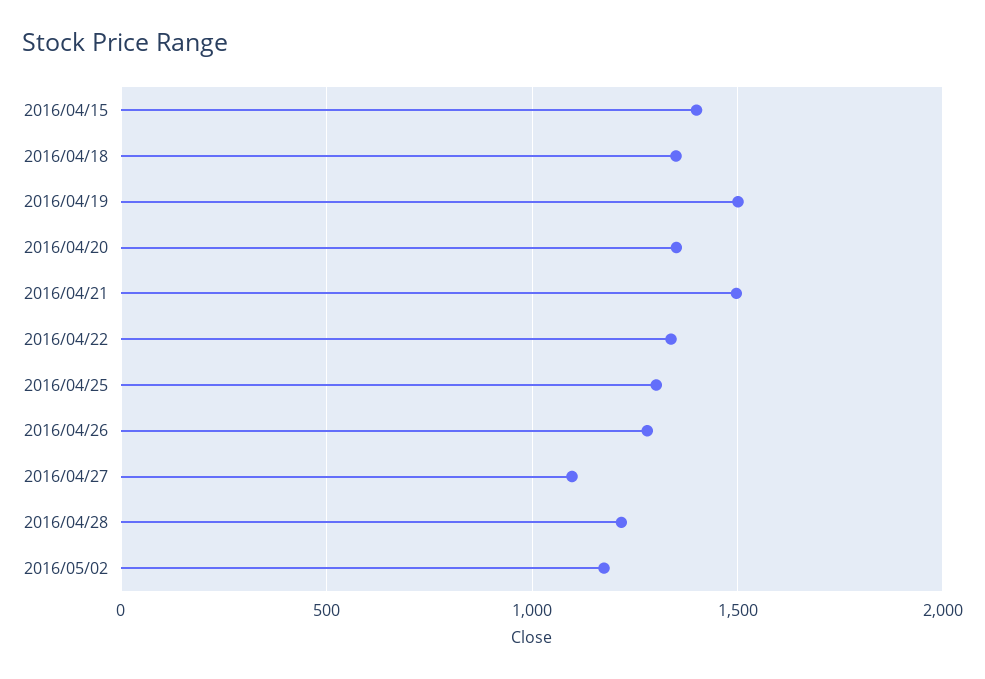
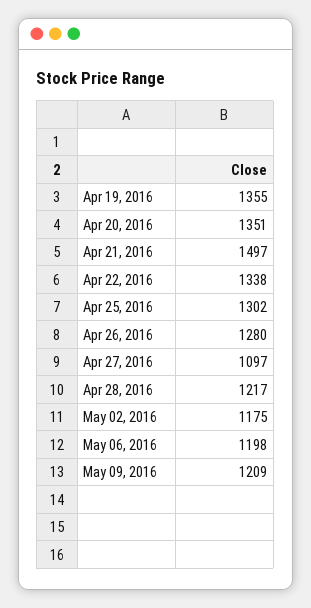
2016/04/15: 1400 -> none
2016/04/18: 1350 -> none
2016/04/19: 1500 -> 1355
May 06, 2016: none -> 1198
May 09, 2016: none -> 1209

